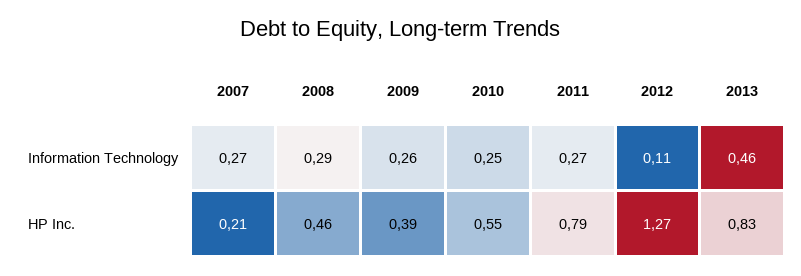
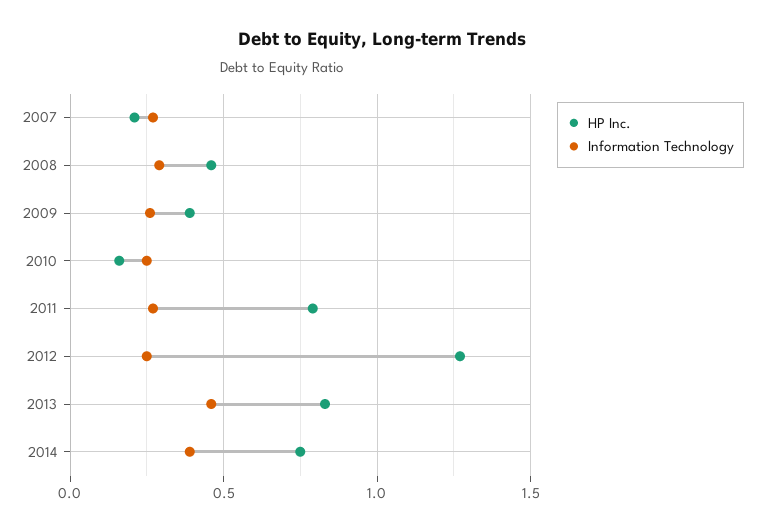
Information Technology, 2012: 0.11 -> 0.25
HP Inc., 2010: 0.55 -> 0.15
HP Inc., 2014: none -> 0.75
Information Technology, 2014: none -> 0.4

